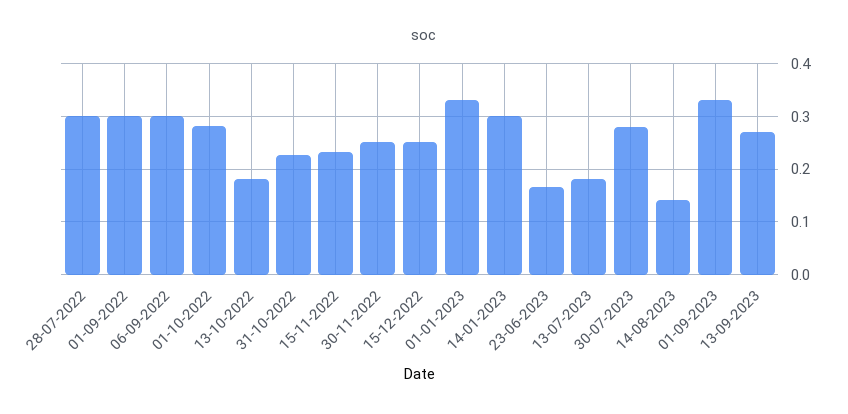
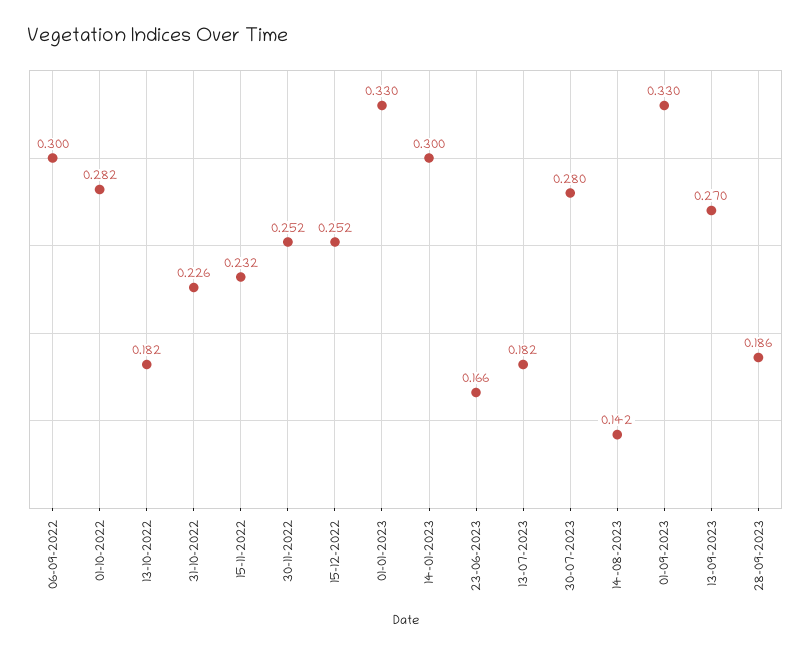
28-07-2022: 0.3 -> none
01-09-2022: 0.3 -> none
28-09-2023: none -> 0.186

